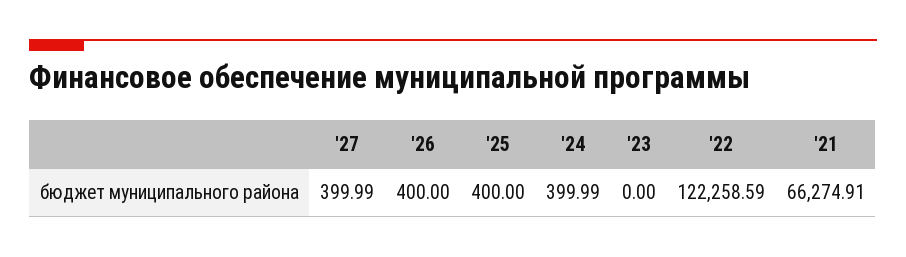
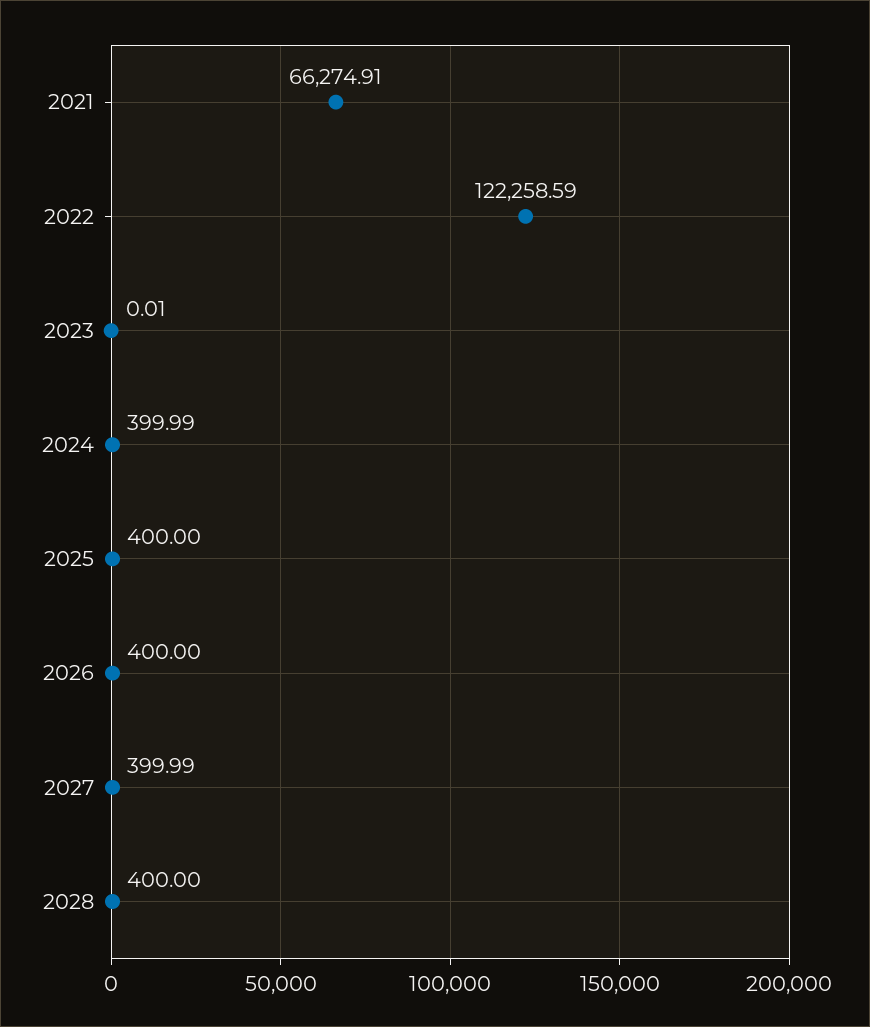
'23: 0 -> 0.01
2028: none -> 400

